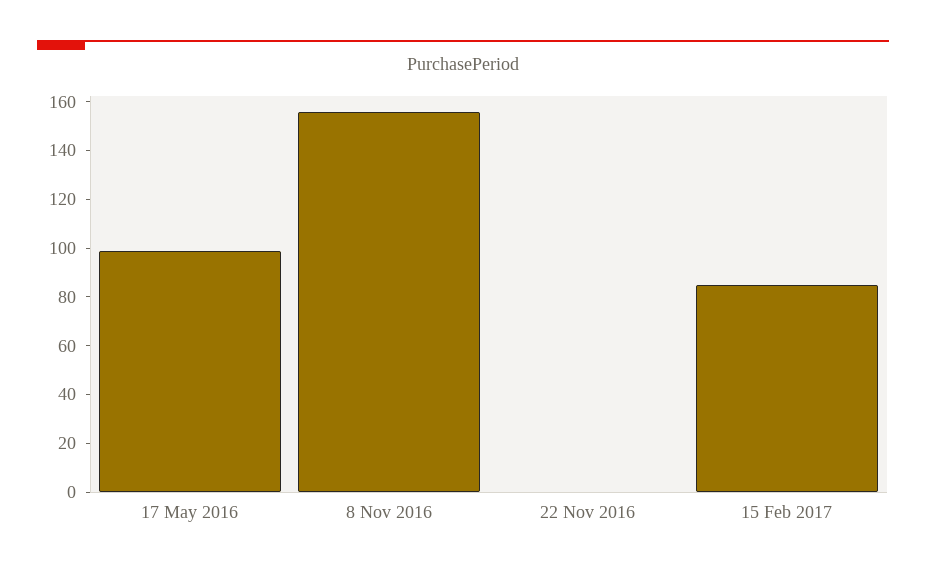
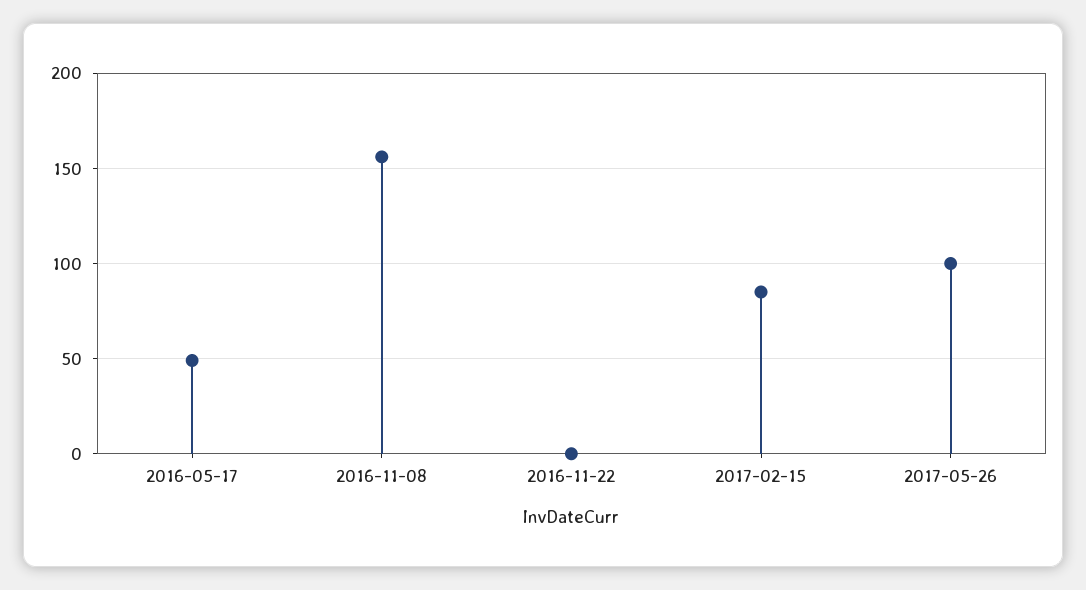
17 May 2016: 100 -> 50
2017-05-26: none -> 100

